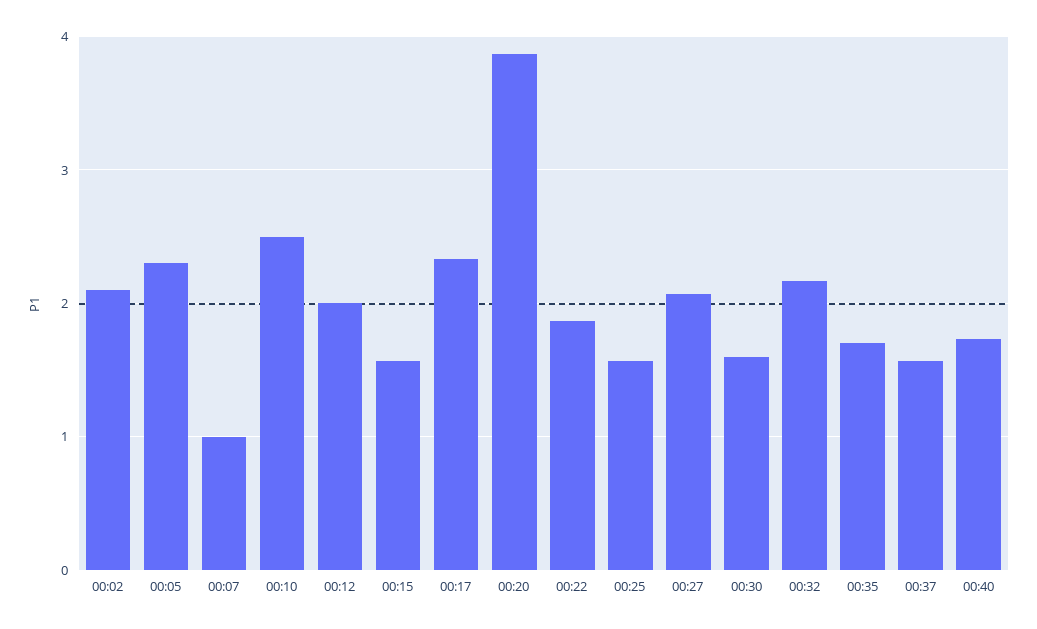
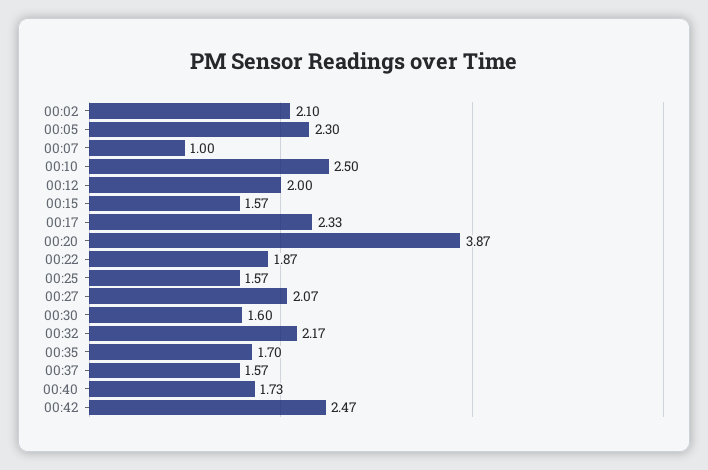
00:42: none -> 2.47

